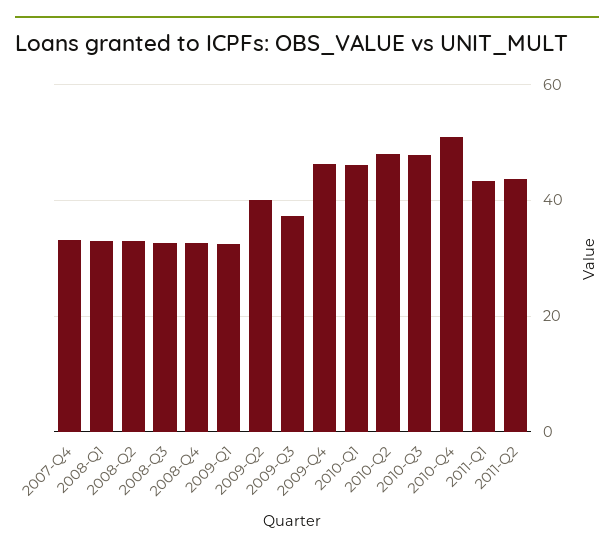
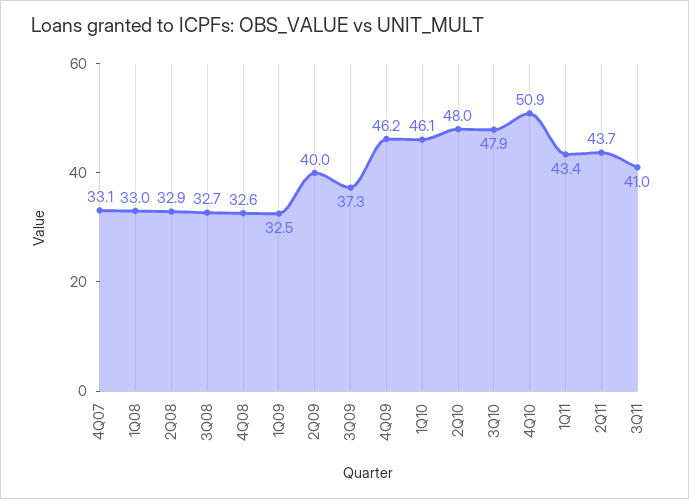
3Q11: none -> 41

